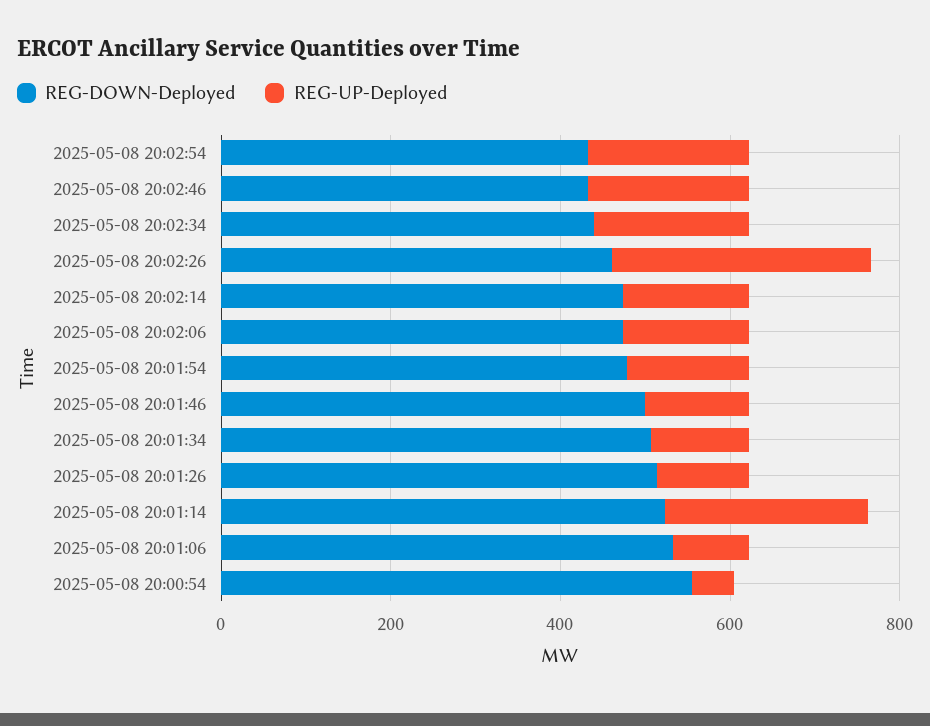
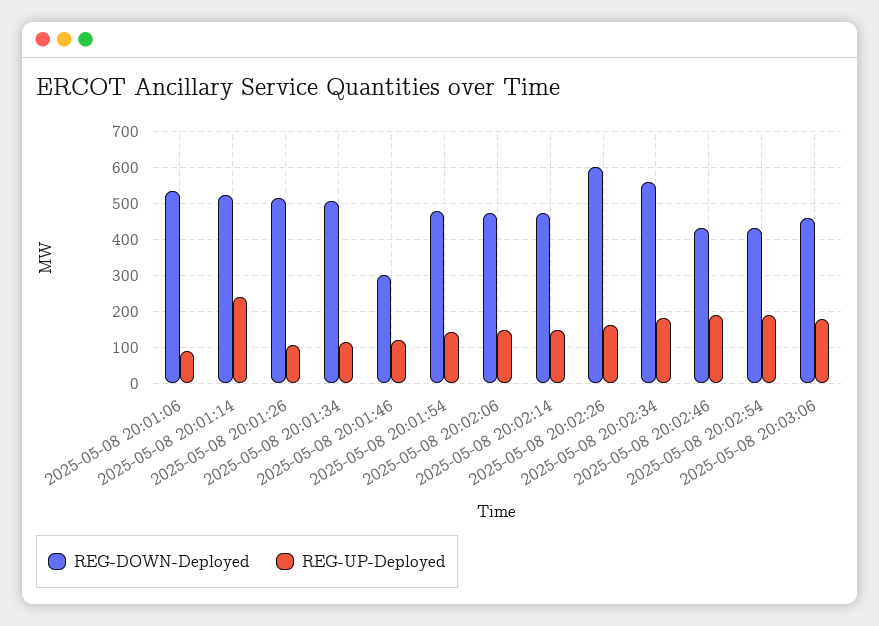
REG-DOWN-Deployed, 2025-05-08 20:02:34: 450 -> 560
REG-DOWN-Deployed, 2025-05-08 20:02:26: 450 -> 600
REG-UP-Deployed, 2025-05-08 20:02:26: 300 -> 160
REG-DOWN-Deployed, 2025-05-08 20:01:46: 500 -> 300
REG-DOWN-Deployed, 2025-05-08 20:00:54: 550 -> none
REG-UP-Deployed, 2025-05-08 20:00:54: 50 -> none
REG-DOWN-Deployed, 2025-05-08 20:03:06: none -> 460
REG-UP-Deployed, 2025-05-08 20:03:06: none -> 180

